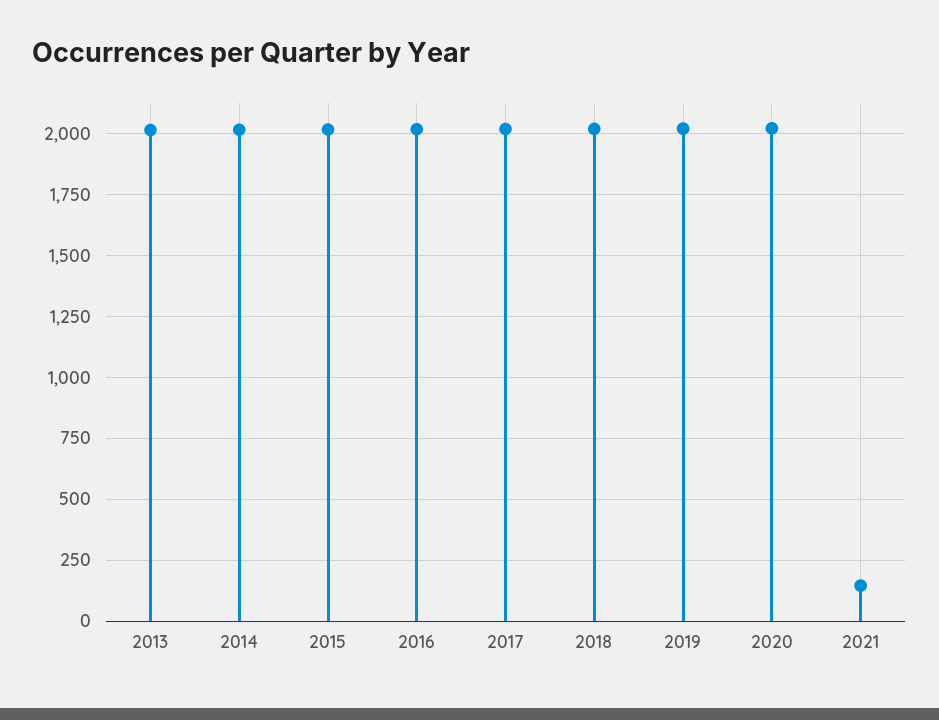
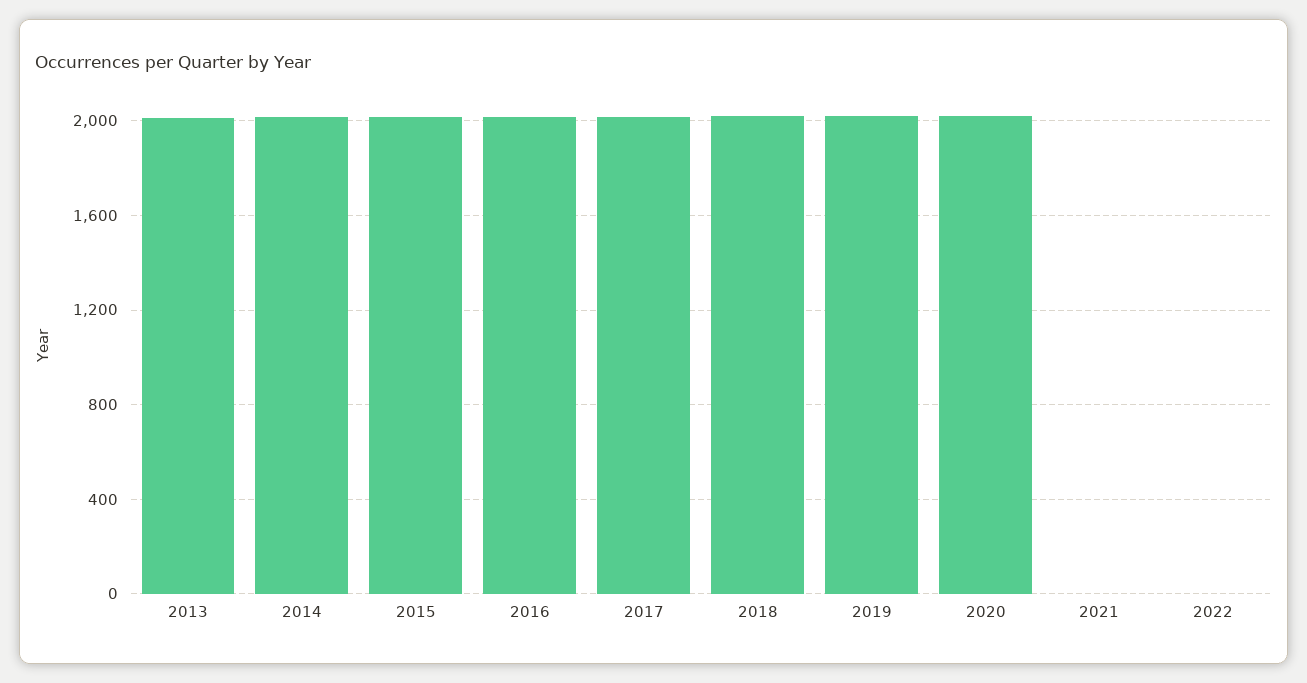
2021: 150 -> 0
2022: none -> 0

